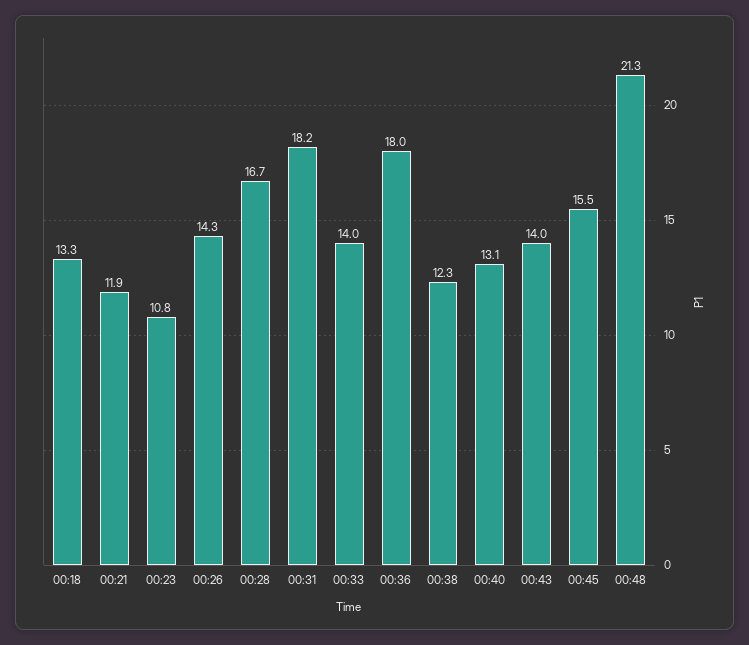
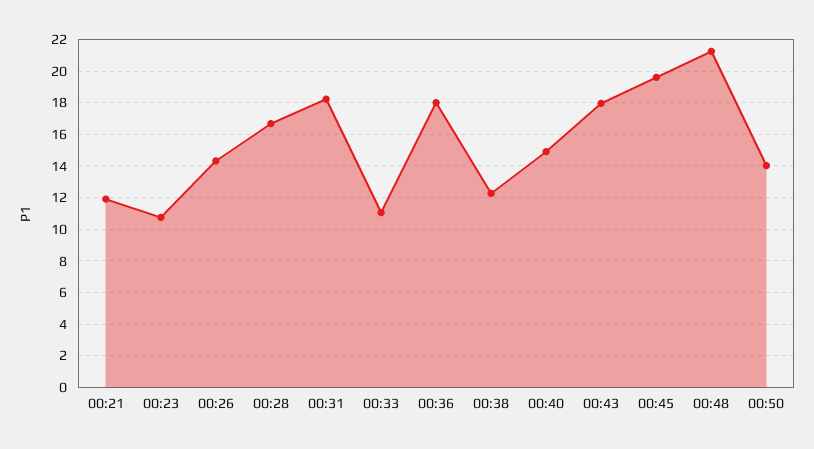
00:18: 13.3 -> none
00:33: 14 -> 11
00:40: 13.1 -> 15
00:43: 14 -> 18
00:45: 15.5 -> 19.5
00:50: none -> 14

